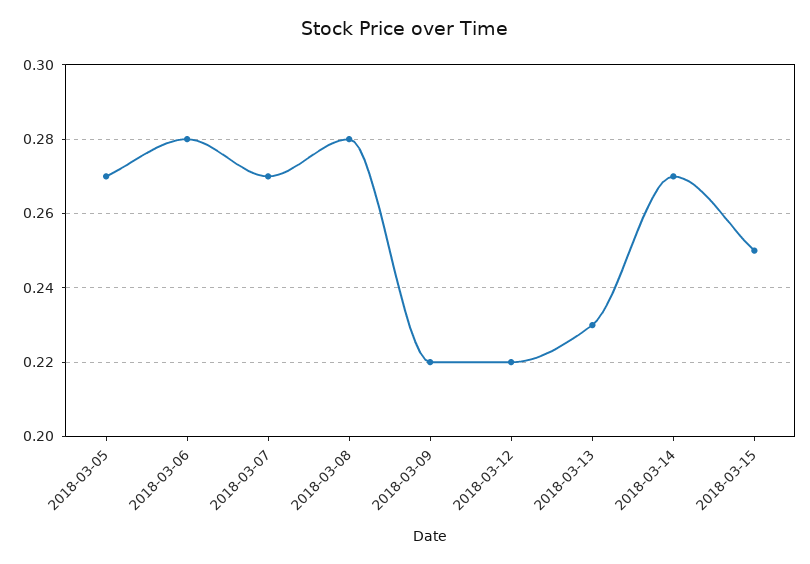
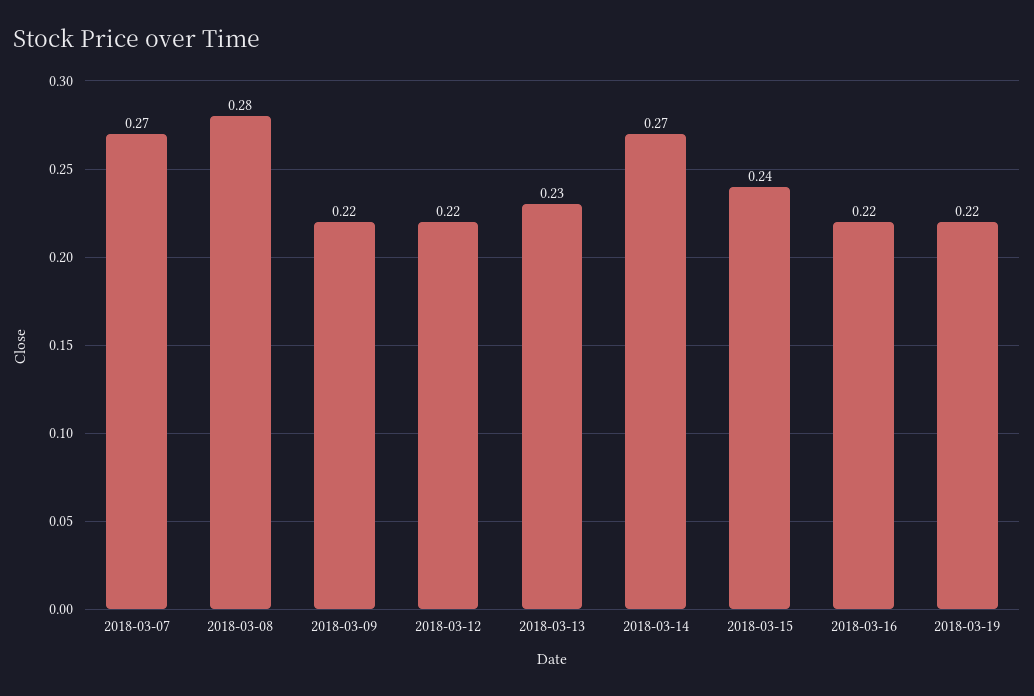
2018-03-05: 0.27 -> none
2018-03-06: 0.28 -> none
2018-03-15: 0.25 -> 0.24
2018-03-16: none -> 0.22
2018-03-19: none -> 0.22

